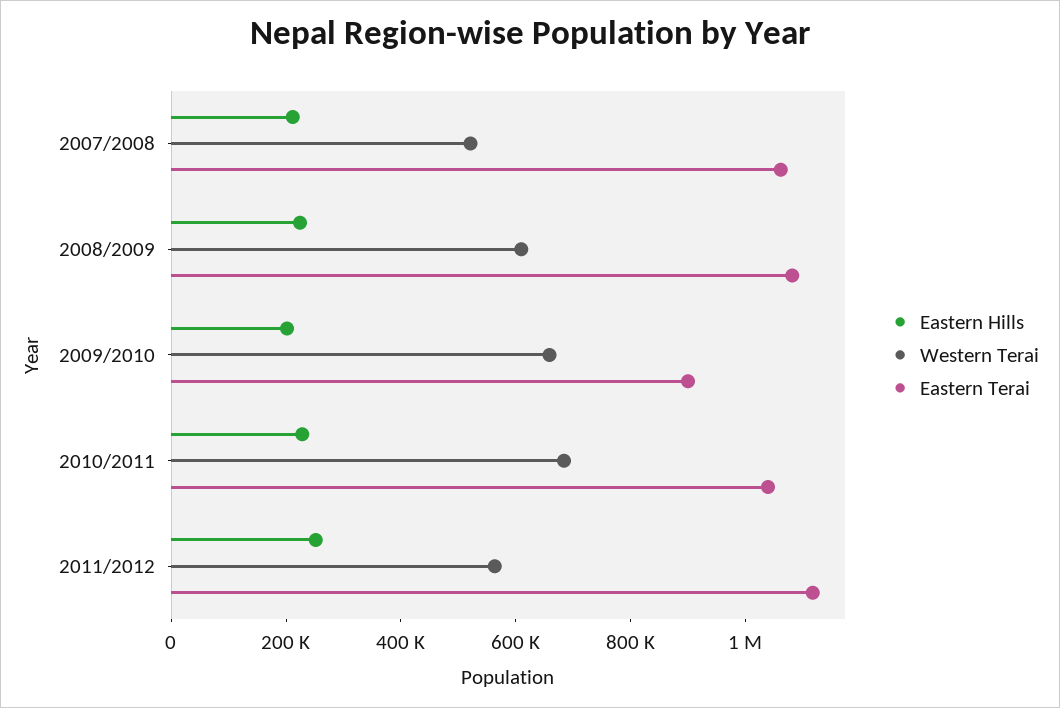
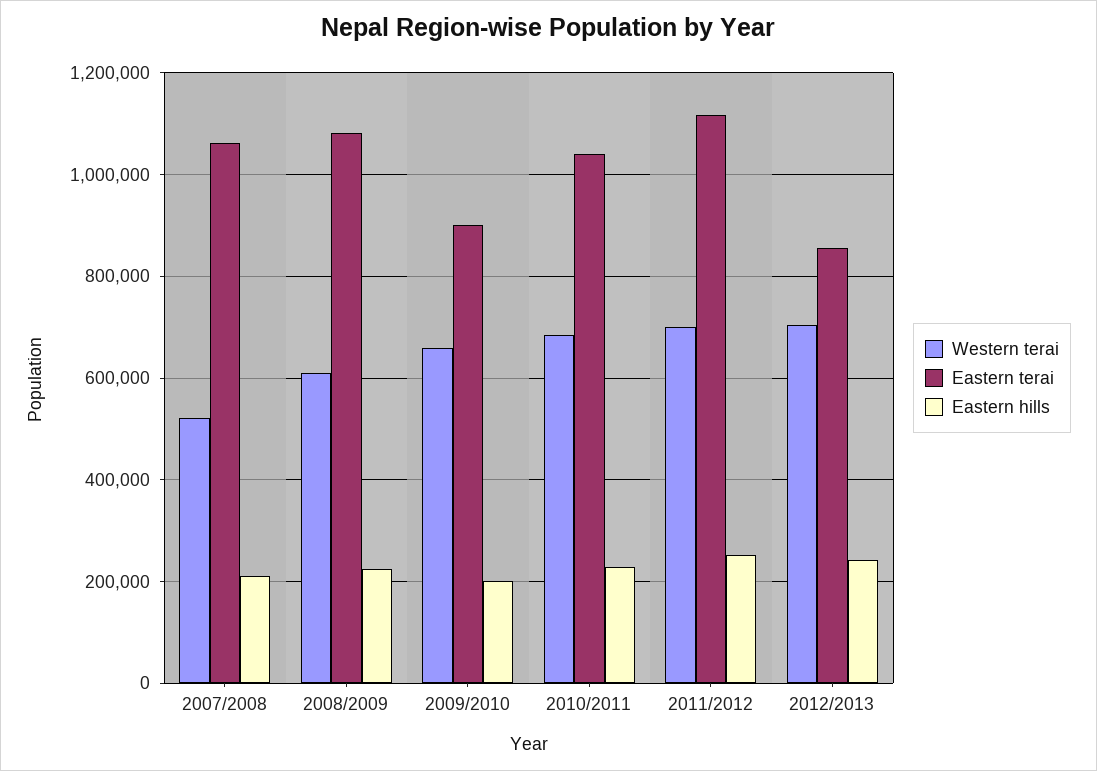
Western Terai, 2011/2012: 550000 -> 700000
Western Terai, 2012/2013: none -> 700000
Eastern Terai, 2012/2013: none -> 860000
Eastern Hills, 2012/2013: none -> 240000

